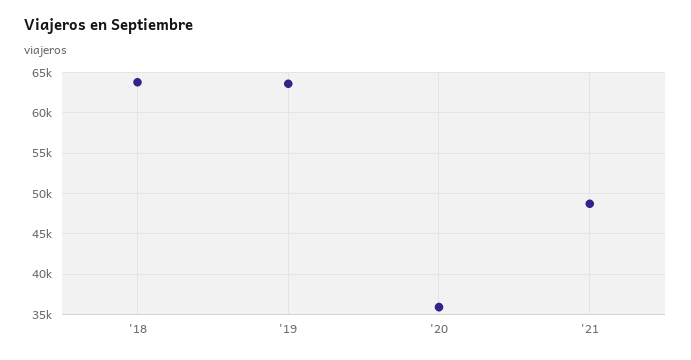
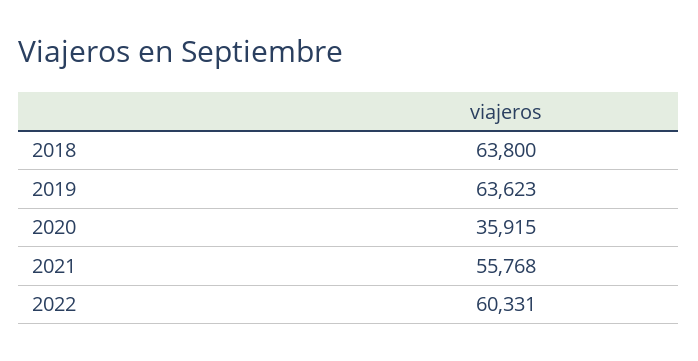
'21: 49000 -> 55768
2022: none -> 60331

